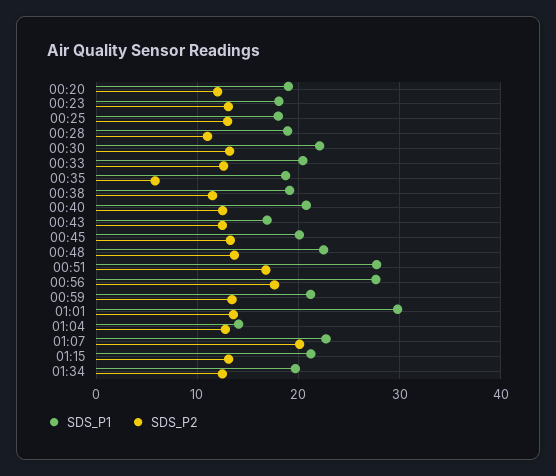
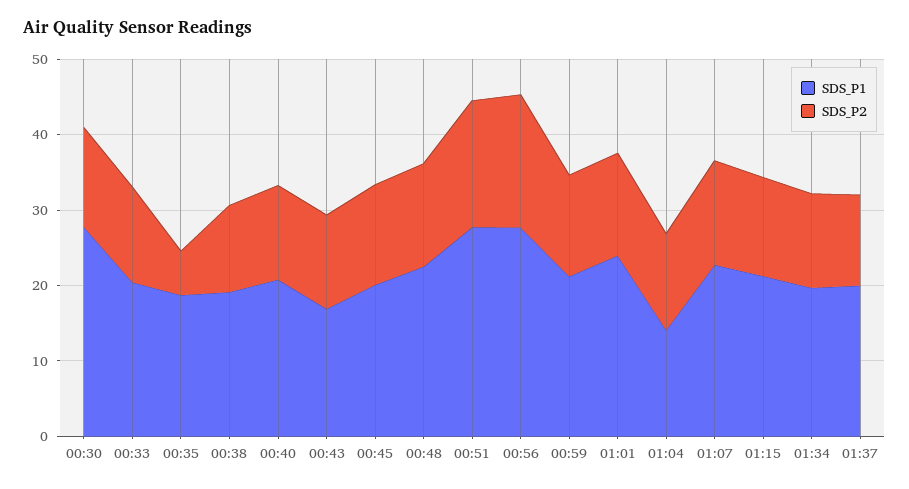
SDS_P1, 00:20: 19 -> none
SDS_P2, 00:20: 12 -> none
SDS_P1, 00:23: 18 -> none
SDS_P2, 00:23: 13 -> none
SDS_P1, 00:25: 18 -> none
SDS_P2, 00:25: 13 -> none
SDS_P1, 00:28: 19 -> none
SDS_P2, 00:28: 11 -> none
SDS_P1, 00:30: 22 -> 28
SDS_P1, 01:01: 30 -> 24
SDS_P2, 01:07: 20 -> 14
SDS_P1, 01:37: none -> 20
SDS_P2, 01:37: none -> 12

